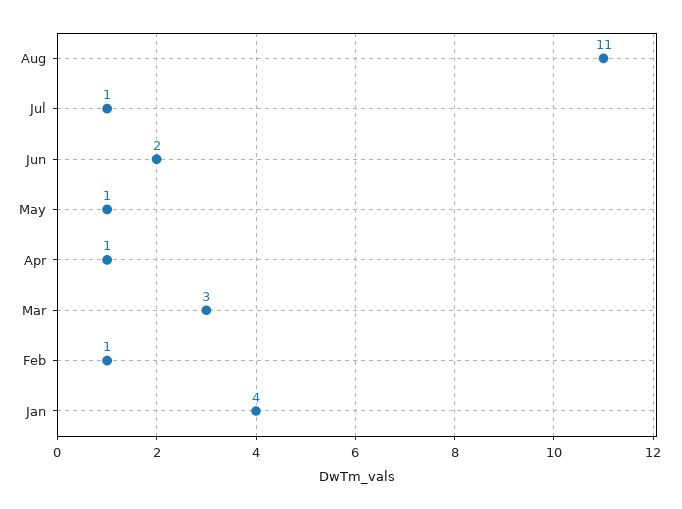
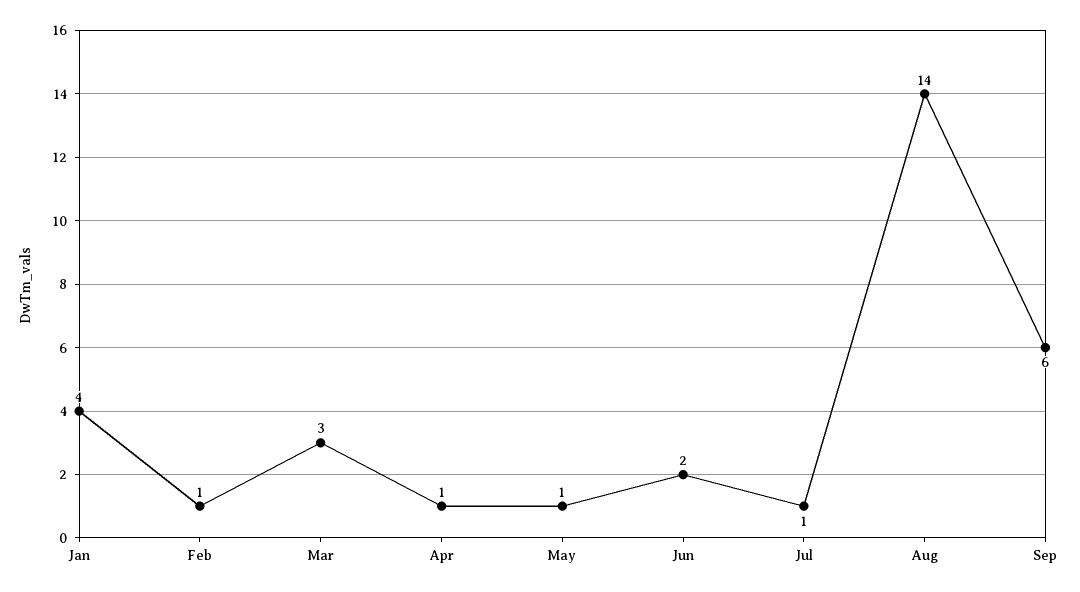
Aug: 11 -> 14
Sep: none -> 6

